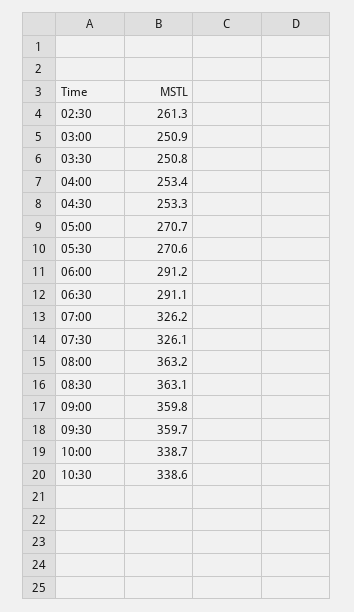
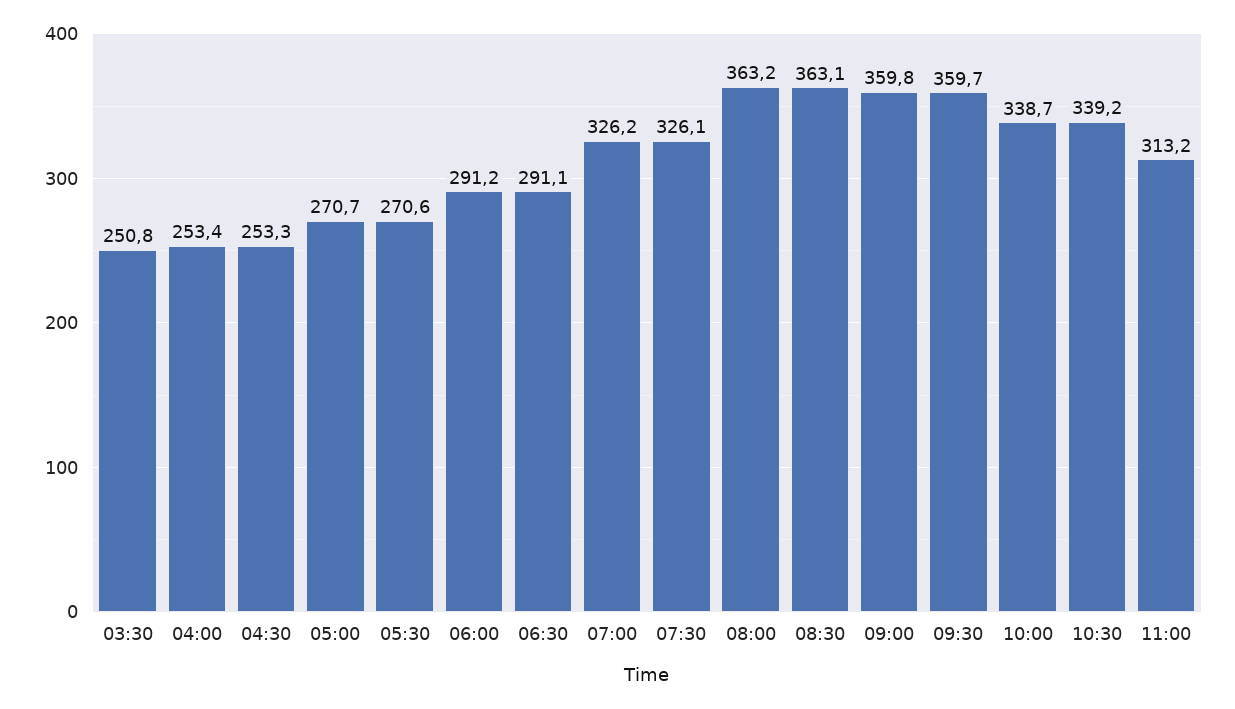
02:30: 261.3 -> none
03:00: 250.9 -> none
10:30: 338.6 -> 339.2
11:00: none -> 313.2

